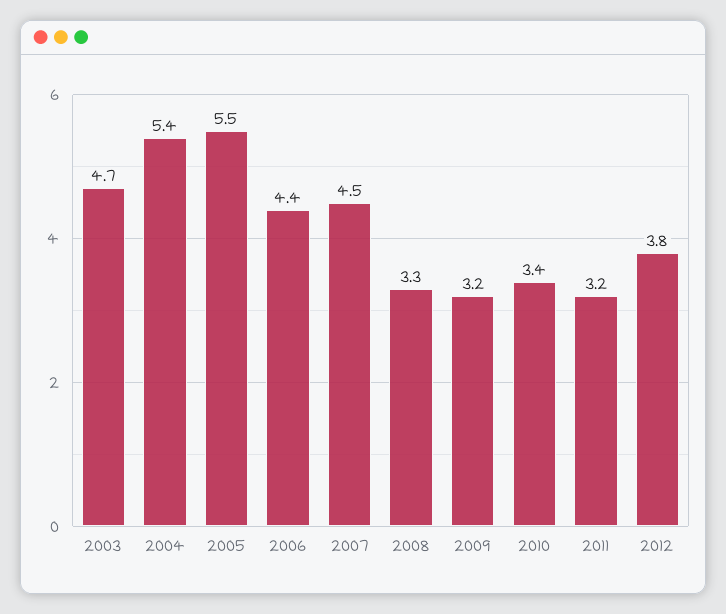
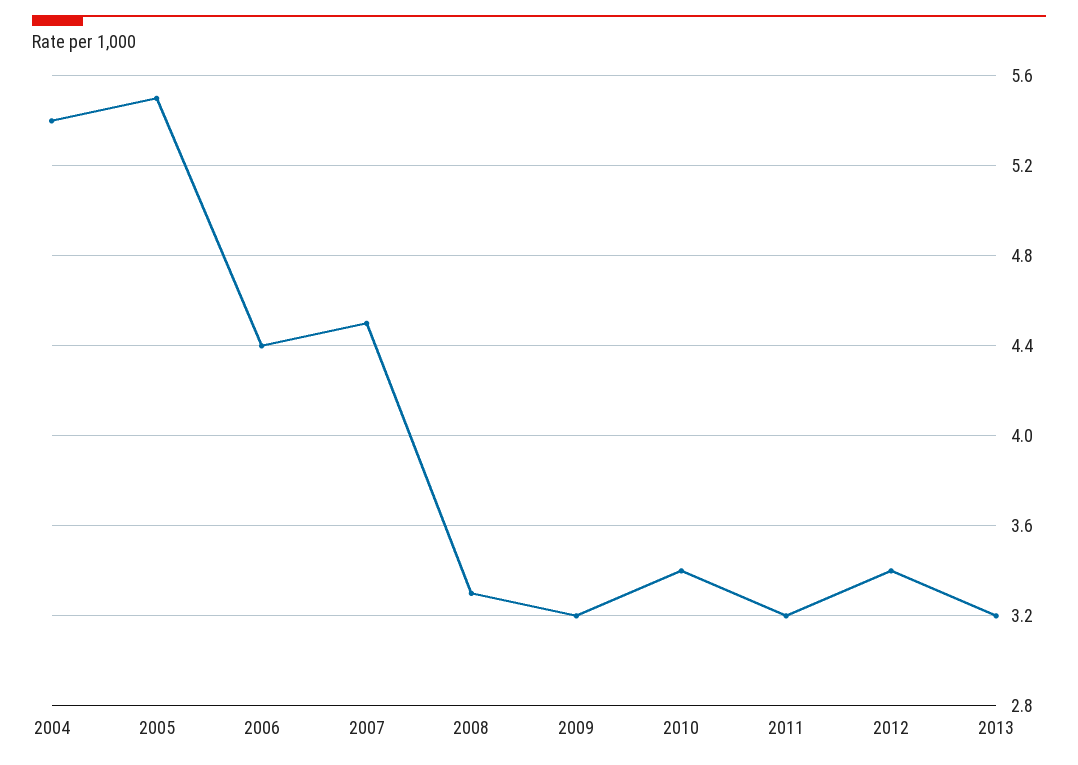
2003: 4.7 -> none
2012: 3.8 -> 3.4
2013: none -> 3.2

